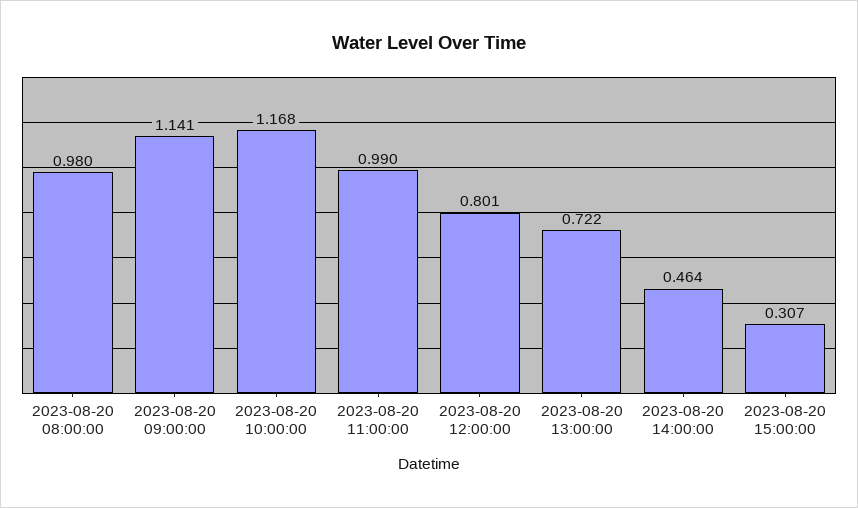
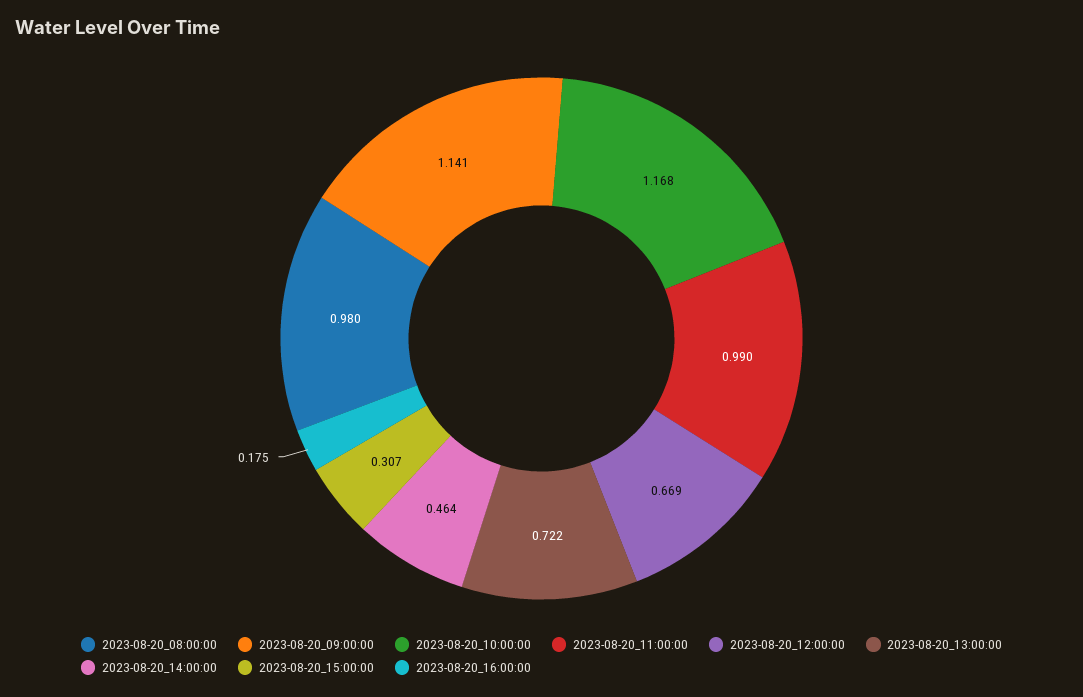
2023-08-20 12:00:00: 0.801 -> 0.669
2023-08-20_16:00:00: none -> 0.175

